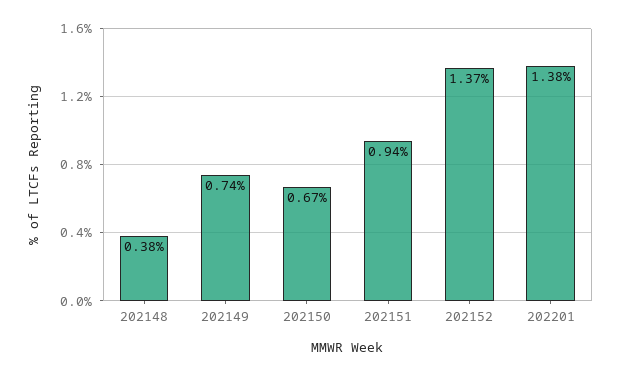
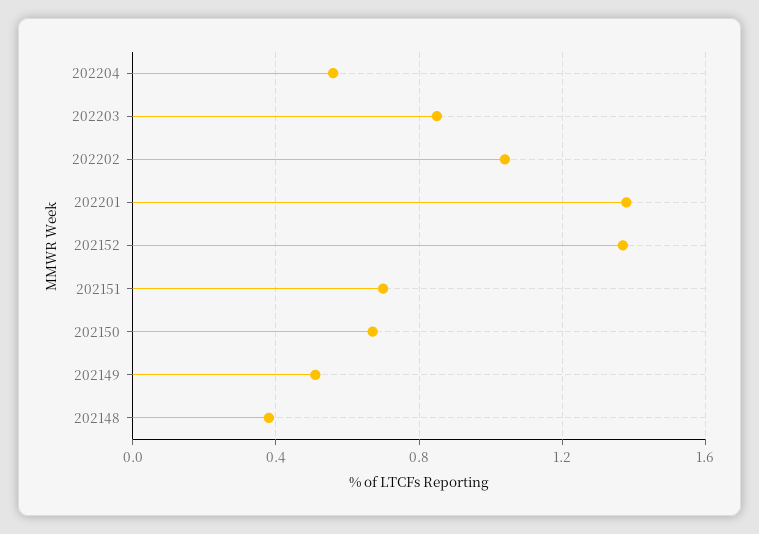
202149: 0.74 -> 0.5
202151: 0.94 -> 0.7
202204: none -> 0.55
202203: none -> 0.85
202202: none -> 1.05

